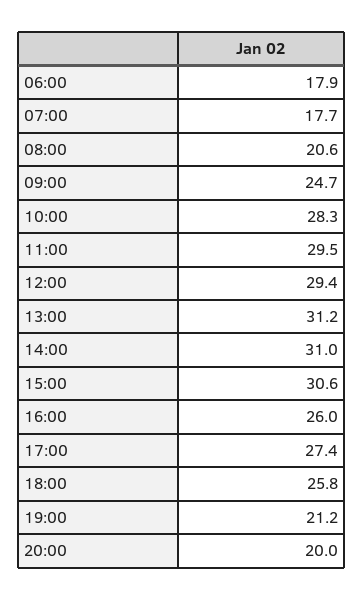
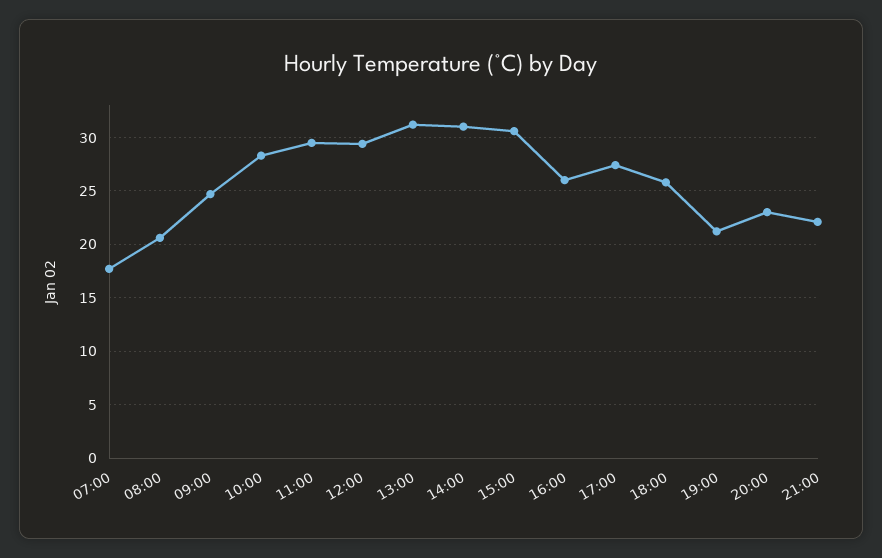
06:00: 17.9 -> none
20:00: 20 -> 23
21:00: none -> 22

